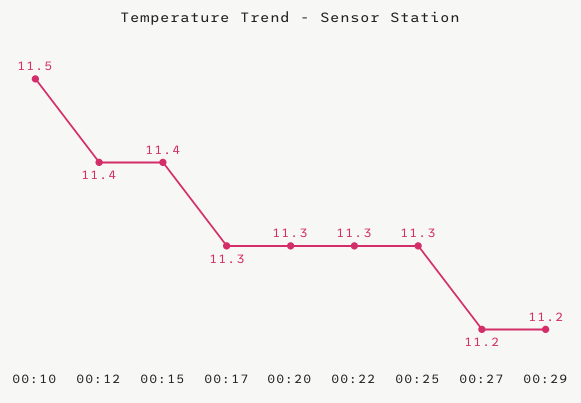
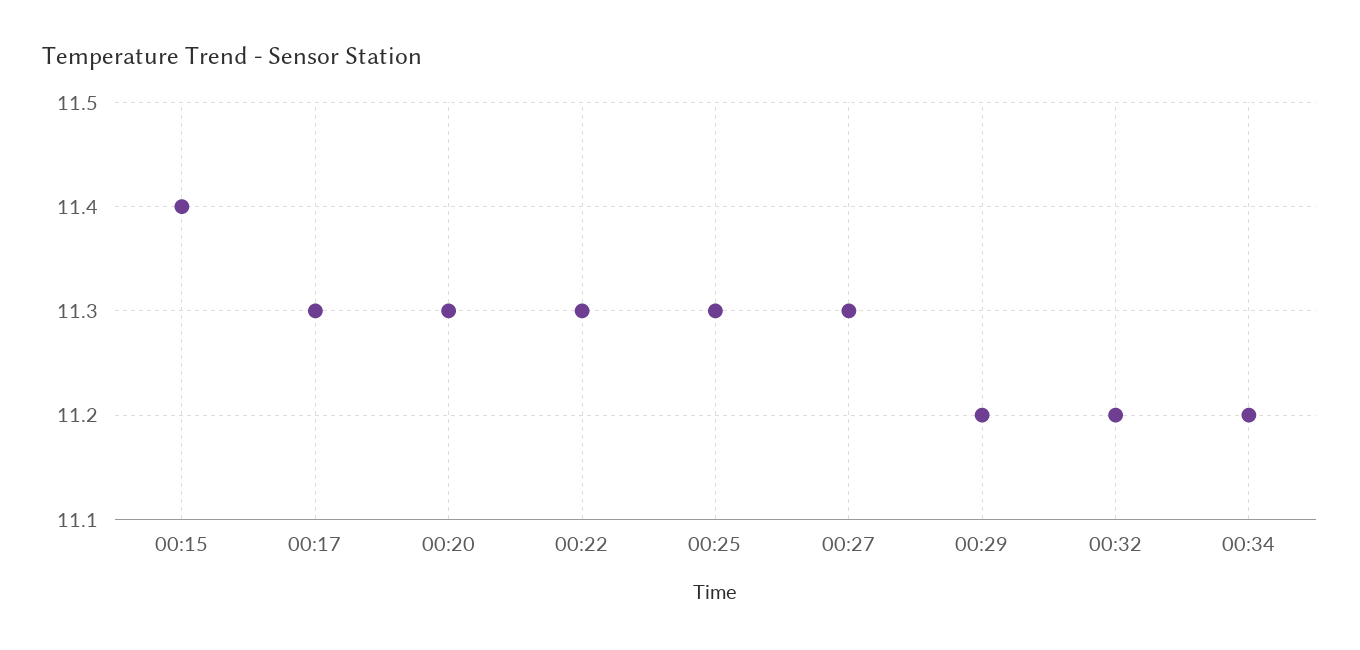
00:10: 11.5 -> none
00:12: 11.4 -> none
00:27: 11.2 -> 11.3
00:32: none -> 11.2
00:34: none -> 11.2

